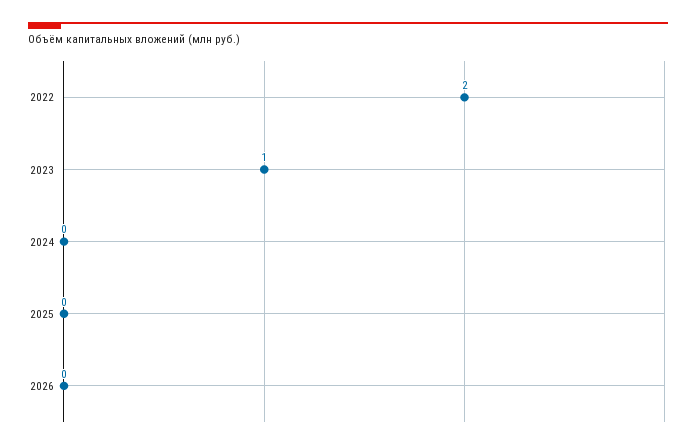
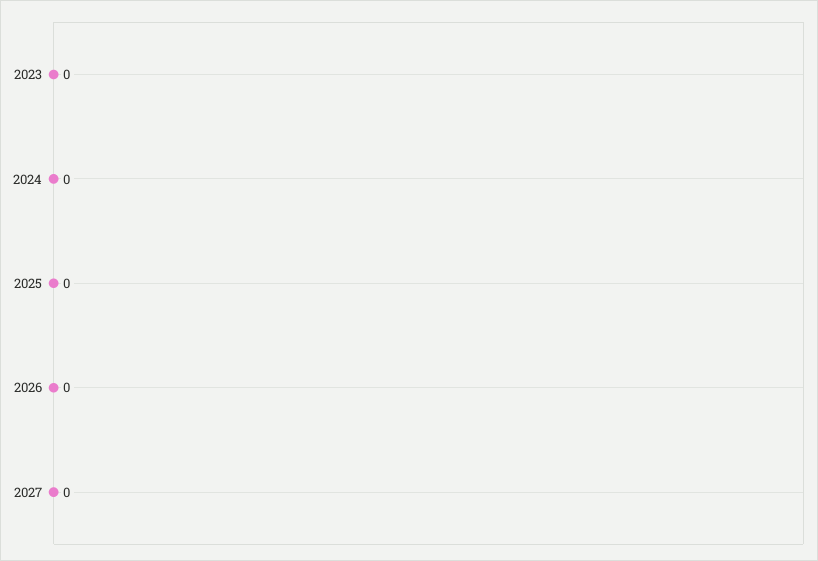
2022: 2 -> none
2023: 1 -> 0
2027: none -> 0

